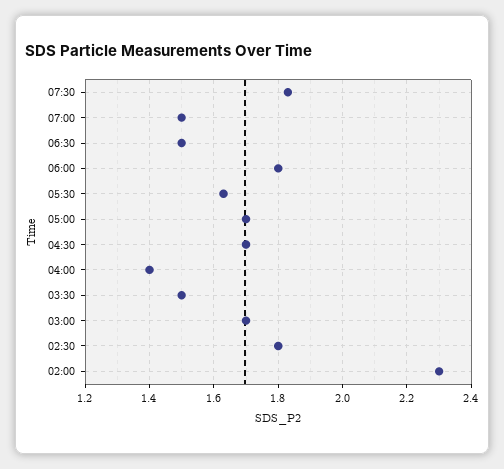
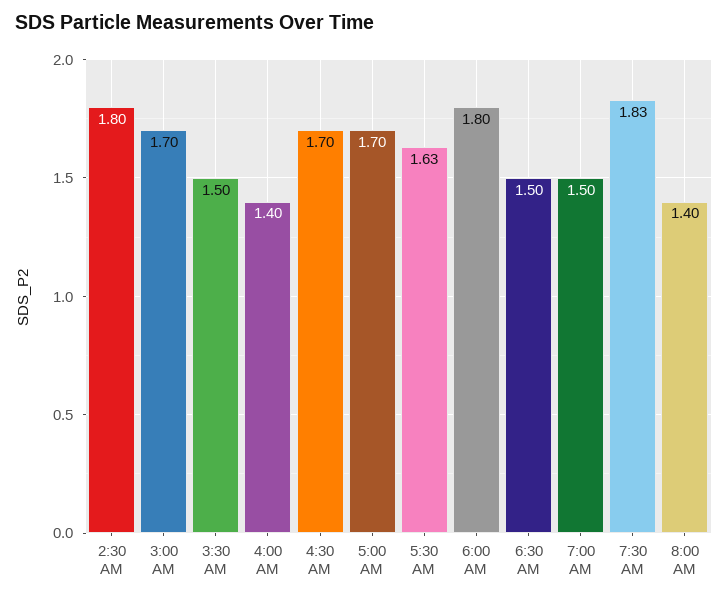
02:00: 2.3 -> none
8:00 AM: none -> 1.4

